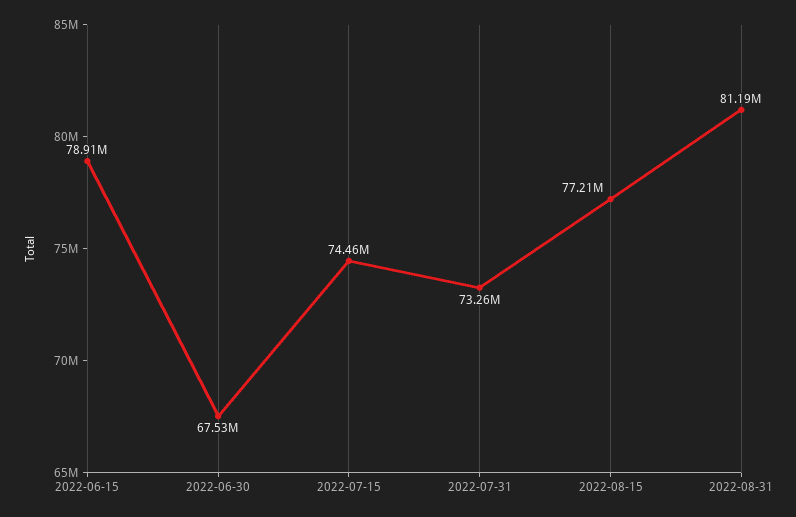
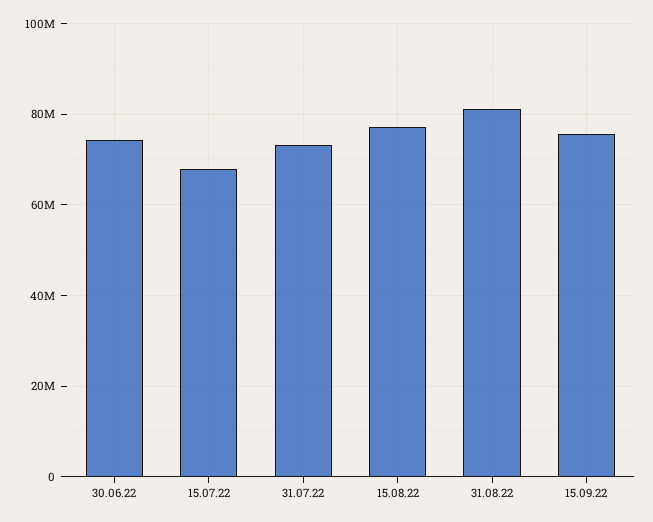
2022-06-15: 78910000 -> none
2022-06-30: 67530000 -> 74000000
2022-07-15: 74460000 -> 68000000
15.09.22: none -> 76000000

